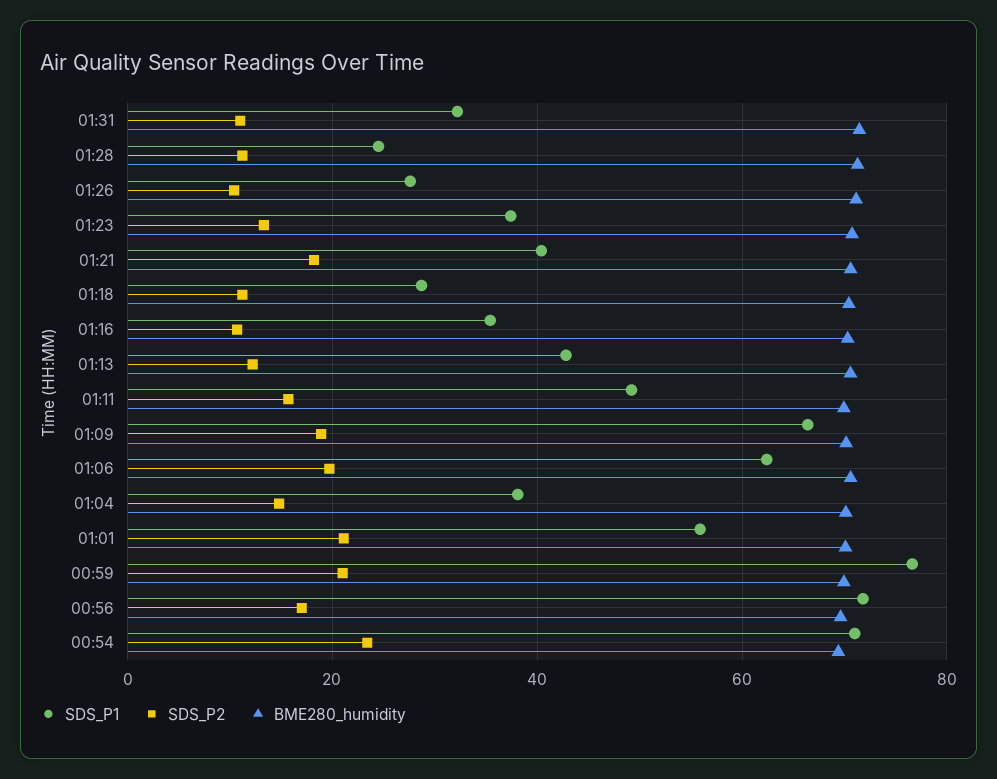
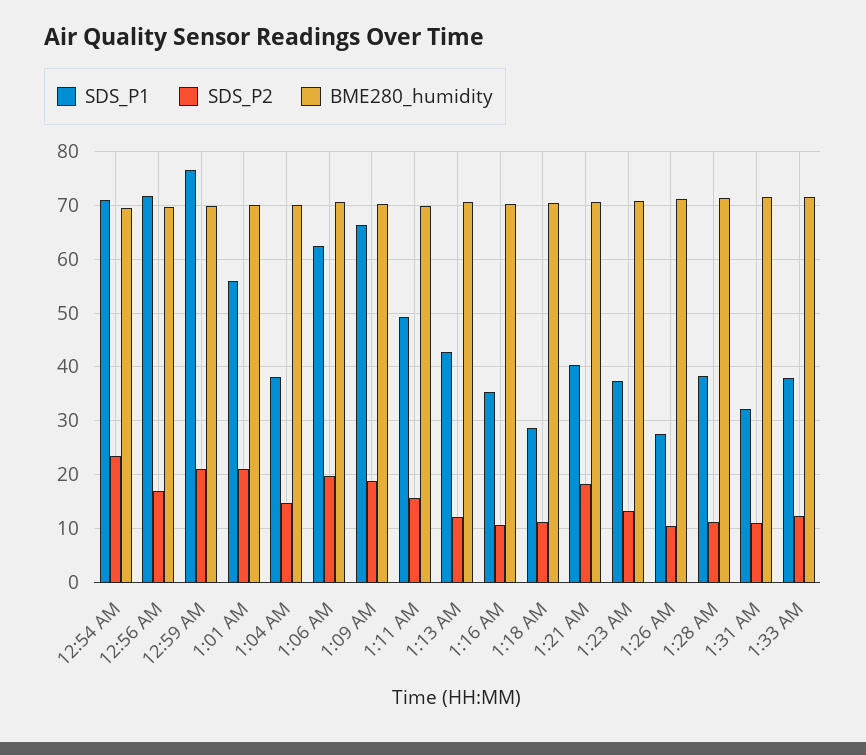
SDS_P1, 01:28: 24 -> 38
SDS_P1, 1:33 AM: none -> 38
SDS_P2, 1:33 AM: none -> 12
BME280_humidity, 1:33 AM: none -> 72

